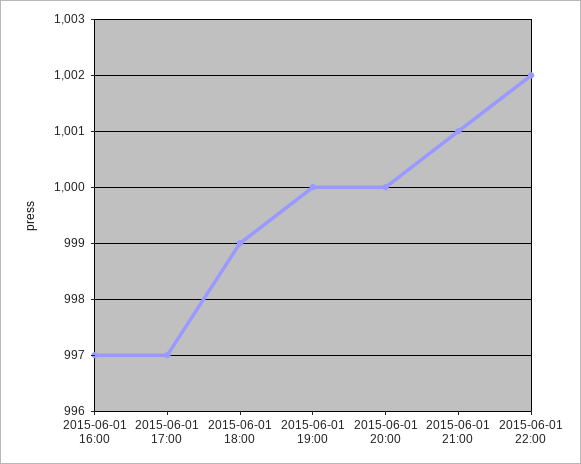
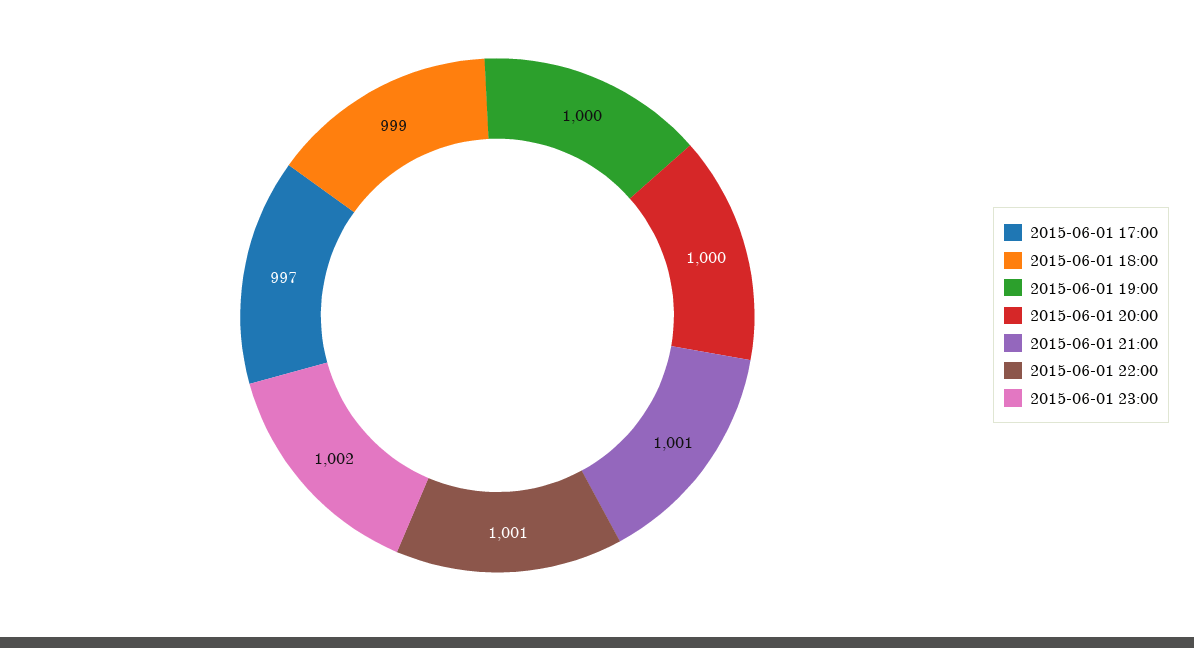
2015-06-01 16:00: 997 -> none
2015-06-01 22:00: 1002 -> 1001
2015-06-01 23:00: none -> 1002

